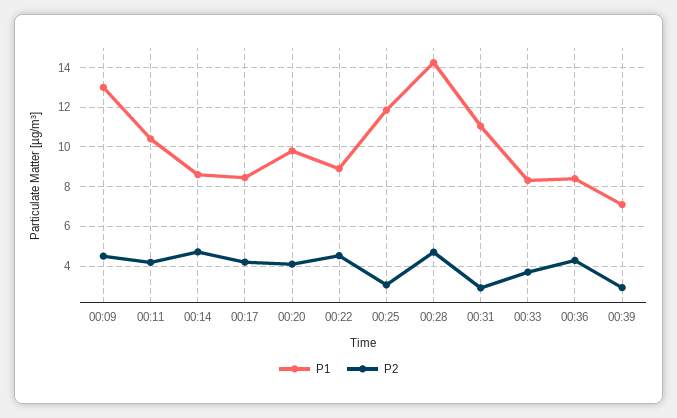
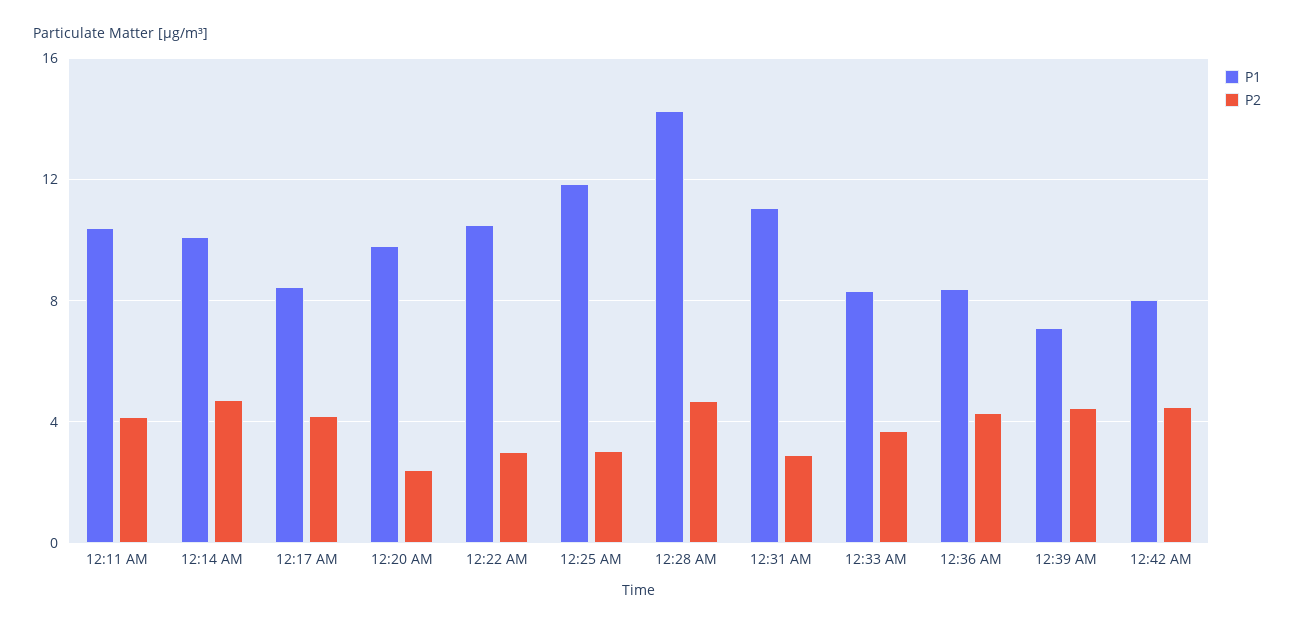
P1, 00:09: 13 -> none
P2, 00:09: 4.5 -> none
P1, 00:14: 8.5 -> 10
P2, 00:20: 4 -> 2.5
P1, 00:22: 9 -> 10.5
P2, 00:22: 4.5 -> 3
P2, 00:39: 3 -> 4.5
P1, 12:42 AM: none -> 8
P2, 12:42 AM: none -> 4.5

